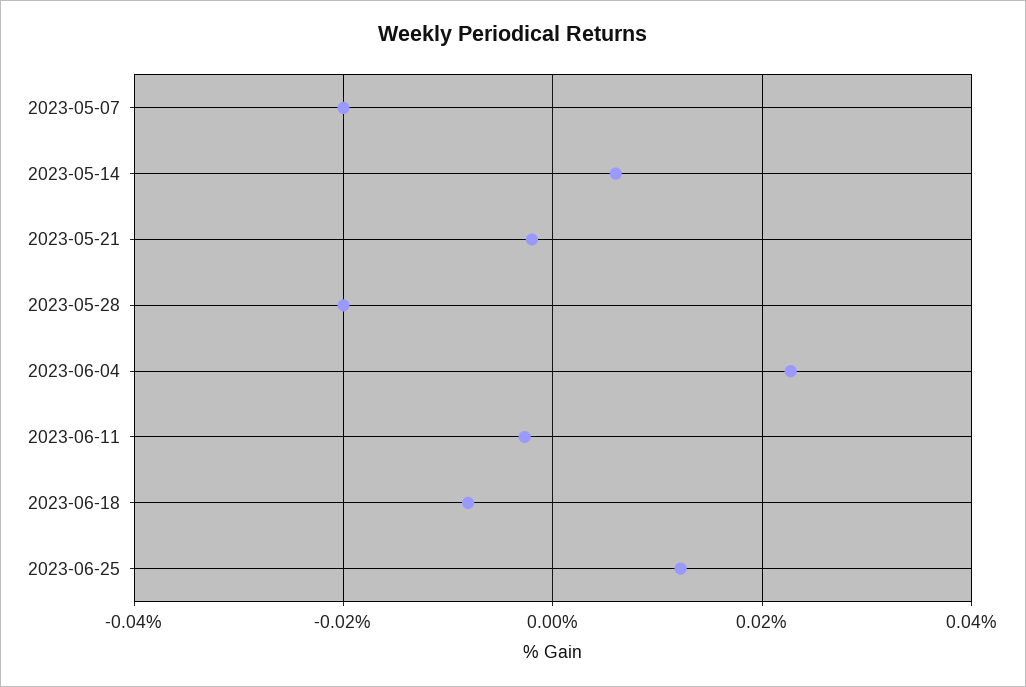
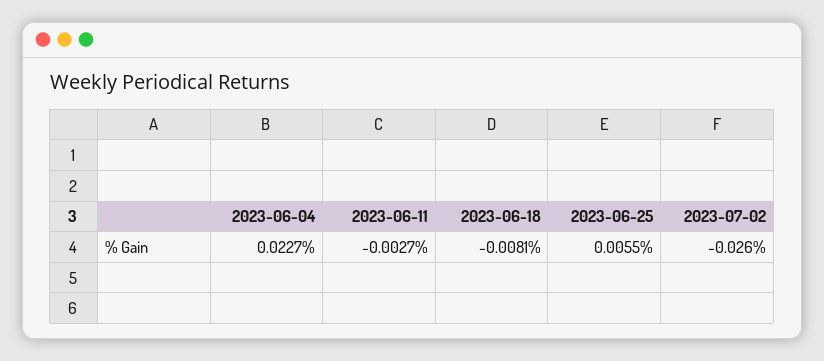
2023-05-07: -0.02 -> none
2023-05-14: 0.006 -> none
2023-05-21: -0.002 -> none
2023-05-28: -0.02 -> none
2023-06-25: 0.012 -> 0.0055
2023-07-02: none -> -0.026

